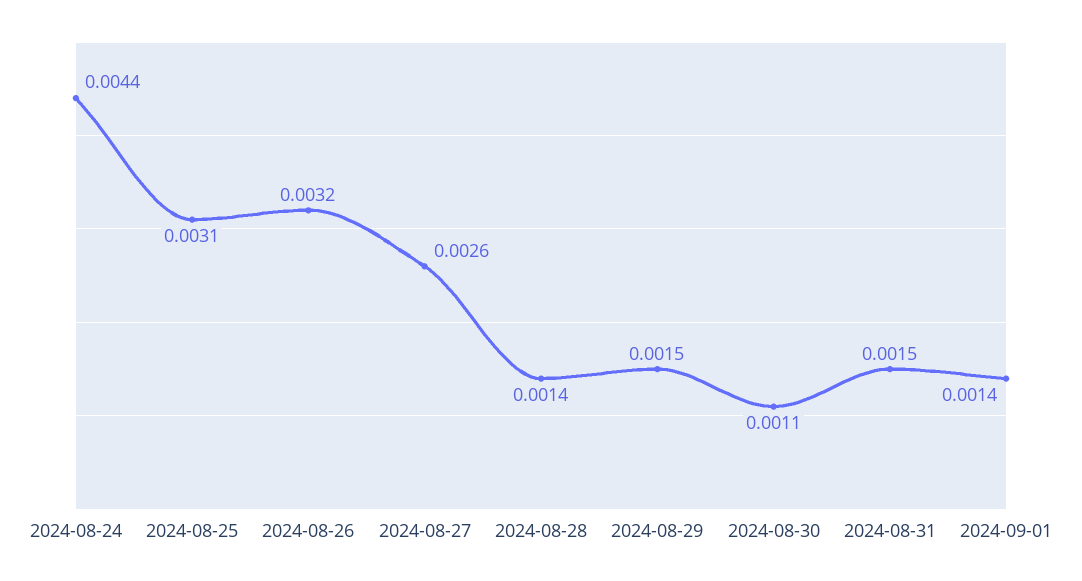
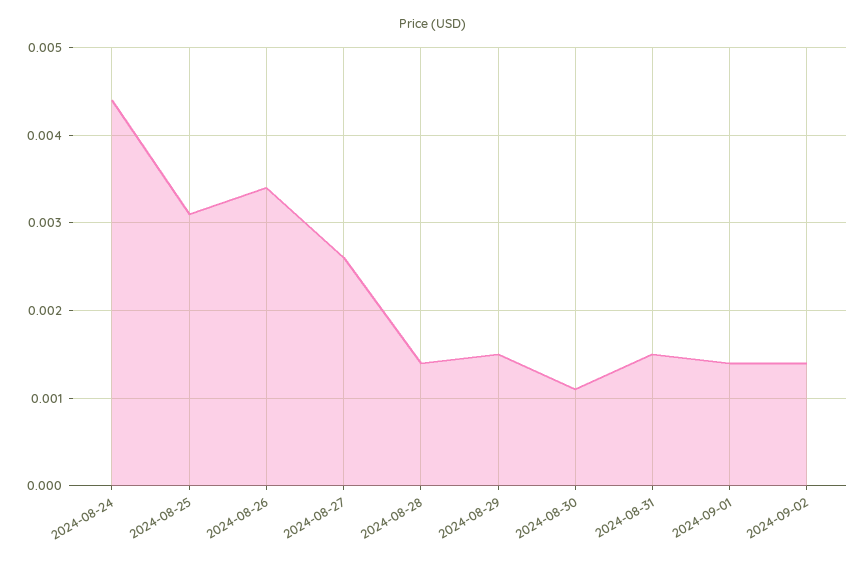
2024-08-26: 0.0032 -> 0.0034
2024-09-02: none -> 0.0014

